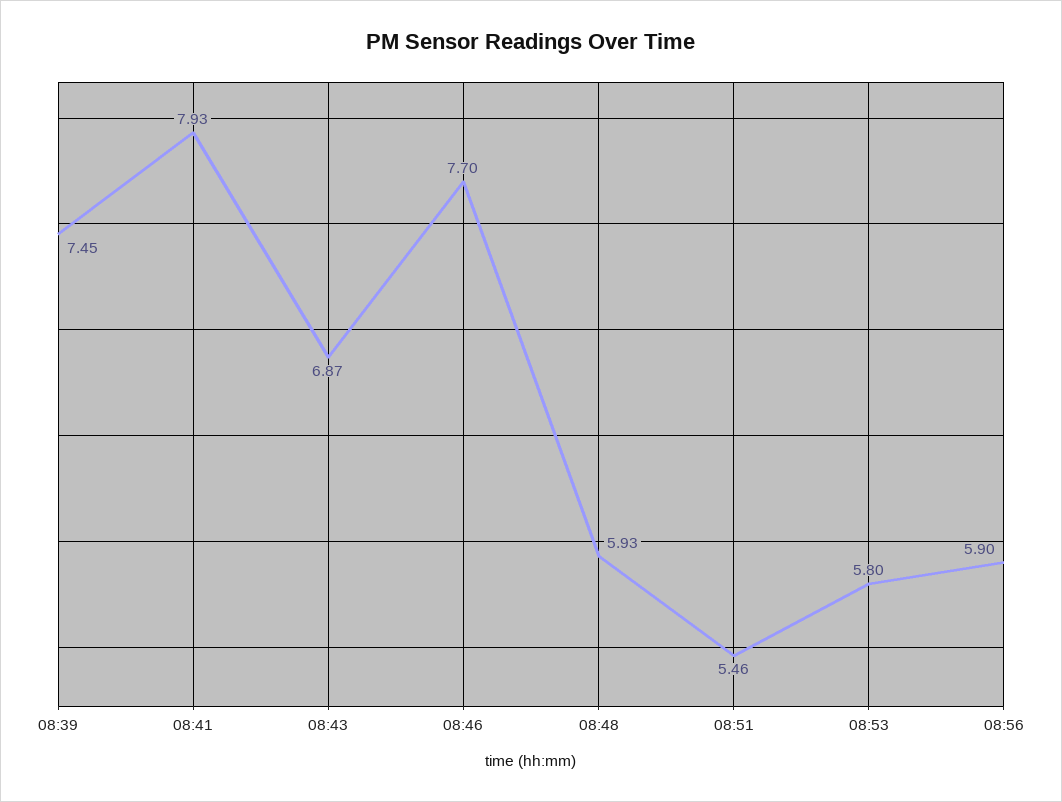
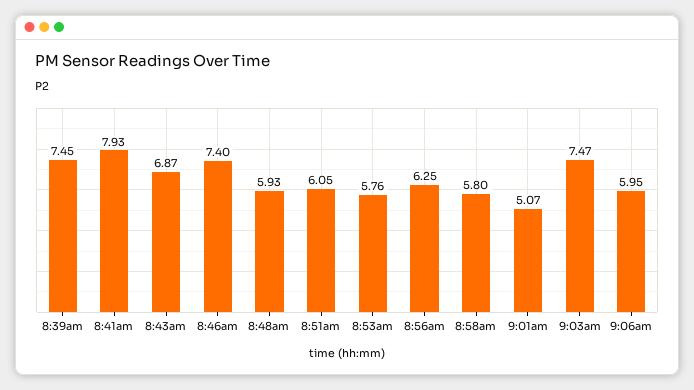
08:46: 7.7 -> 7.4
08:51: 5.46 -> 6.05
08:53: 5.8 -> 5.76
08:56: 5.9 -> 6.25
8:58am: none -> 5.8
9:01am: none -> 5.07
9:03am: none -> 7.47
9:06am: none -> 5.95

